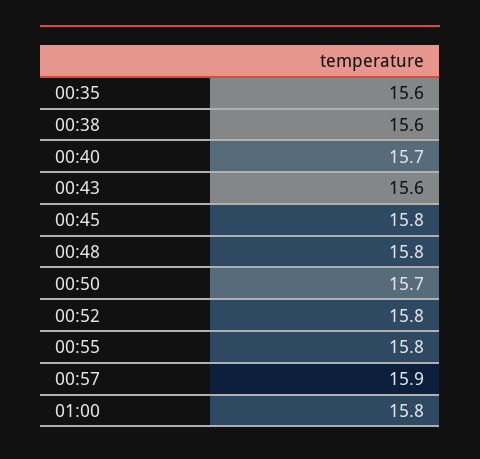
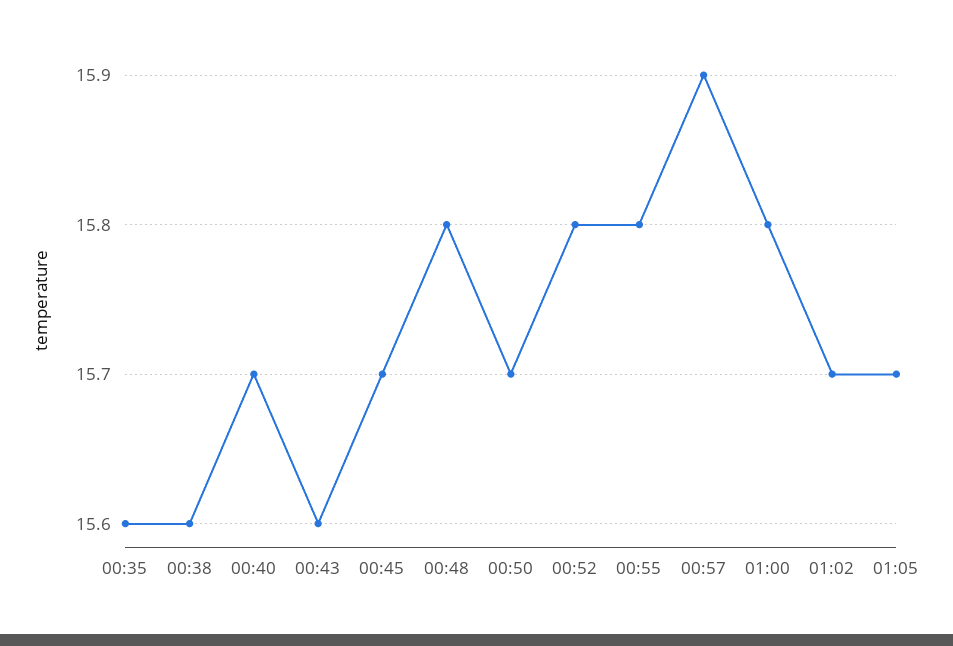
00:45: 15.8 -> 15.7
01:02: none -> 15.7
01:05: none -> 15.7

